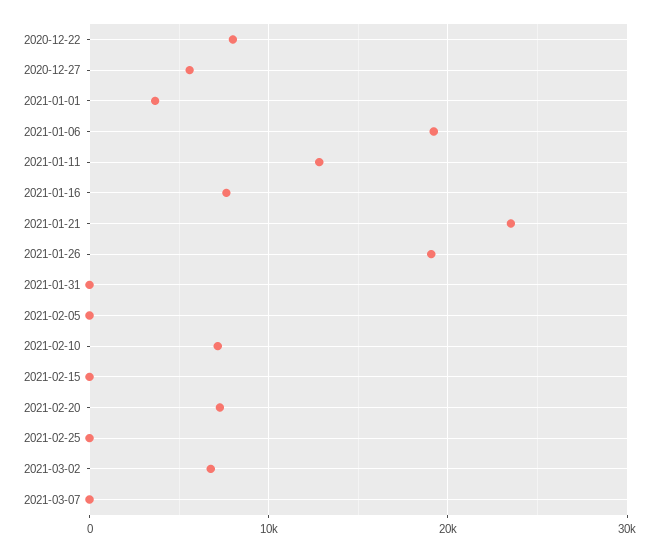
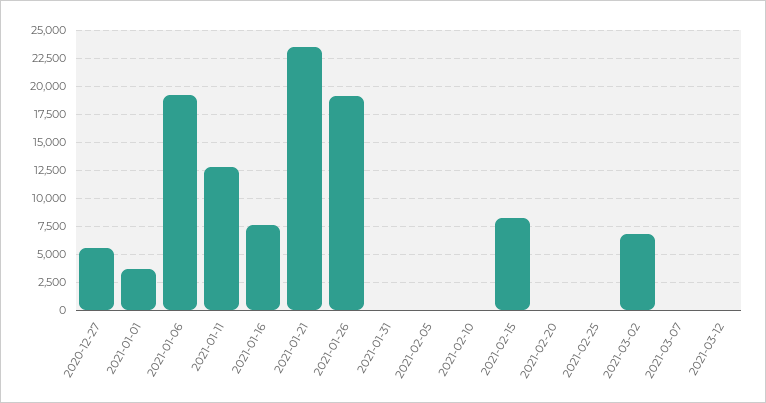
2020-12-22: 8000 -> none
2021-02-10: 7000 -> 0
2021-02-15: 0 -> 7500
2021-02-20: 7000 -> 0
2021-03-12: none -> 0

